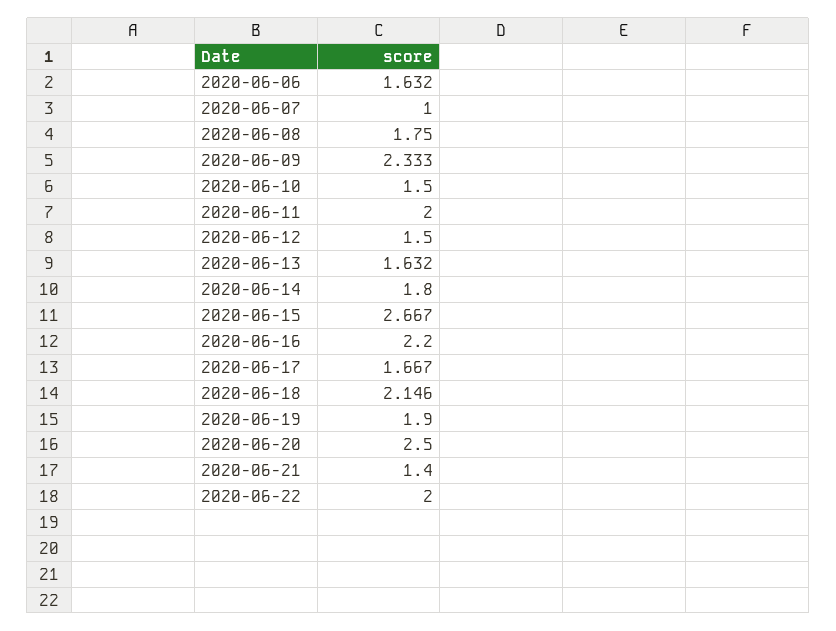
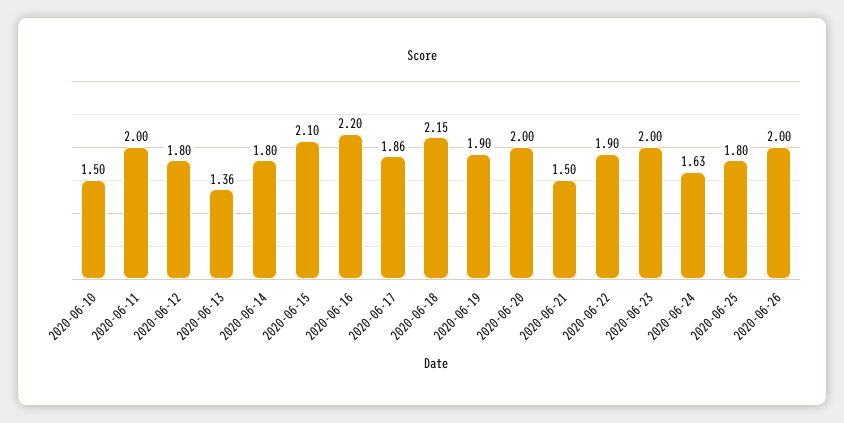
2020-06-06: 1.632 -> none
2020-06-07: 1 -> none
2020-06-08: 1.75 -> none
2020-06-09: 2.333 -> none
2020-06-12: 1.5 -> 1.8
2020-06-13: 1.632 -> 1.36
2020-06-15: 2.667 -> 2.1
2020-06-17: 1.667 -> 1.86
2020-06-20: 2.5 -> 2
2020-06-21: 1.4 -> 1.5
2020-06-22: 2 -> 1.9
2020-06-23: none -> 2
2020-06-24: none -> 1.63
2020-06-25: none -> 1.8
2020-06-26: none -> 2

